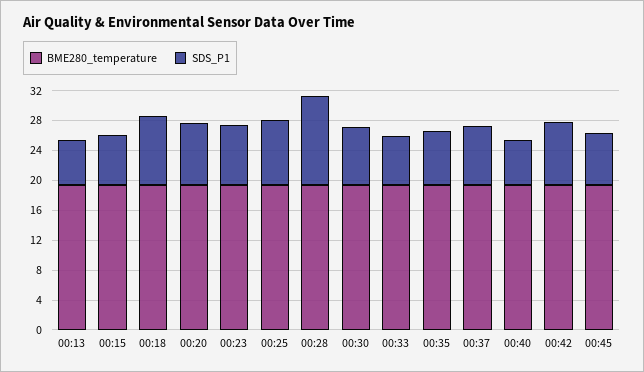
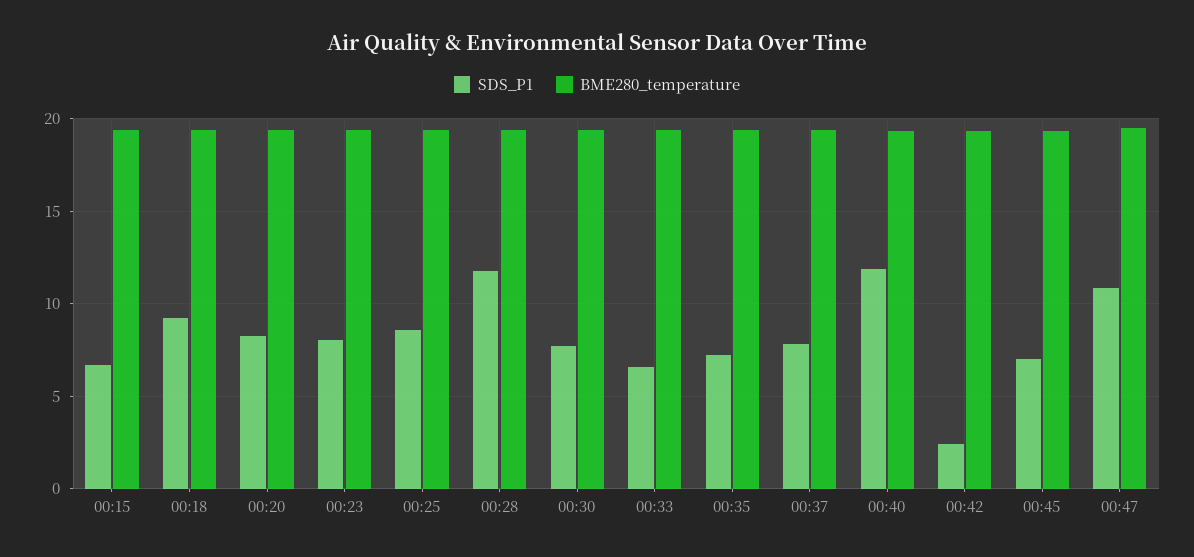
BME280_temperature, 00:13: 20 -> none
SDS_P1, 00:13: 6 -> none
SDS_P1, 00:40: 6 -> 12
SDS_P1, 00:42: 8 -> 2.5
SDS_P1, 00:47: none -> 11
BME280_temperature, 00:47: none -> 19.5

